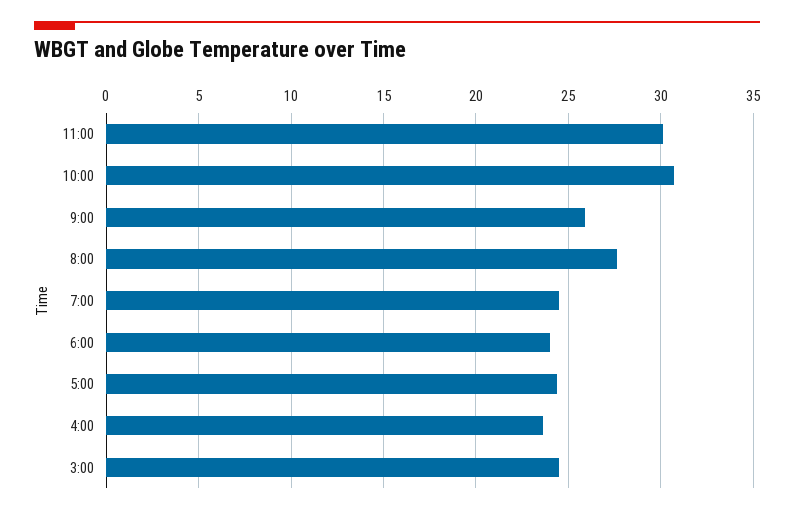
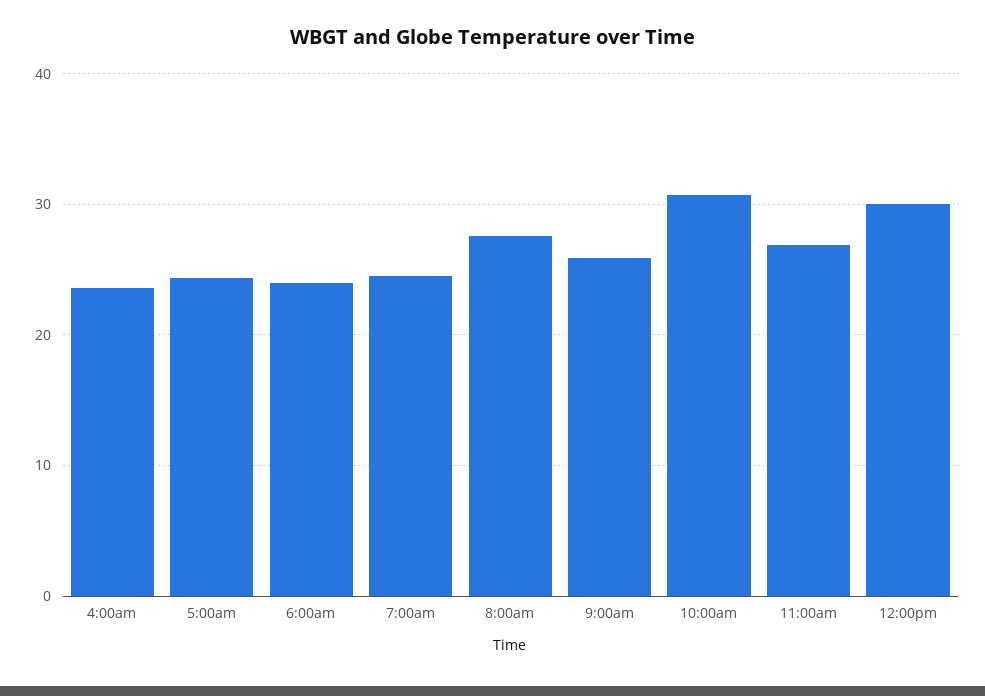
11:00: 30 -> 27
3:00: 24.5 -> none
12:00pm: none -> 30

